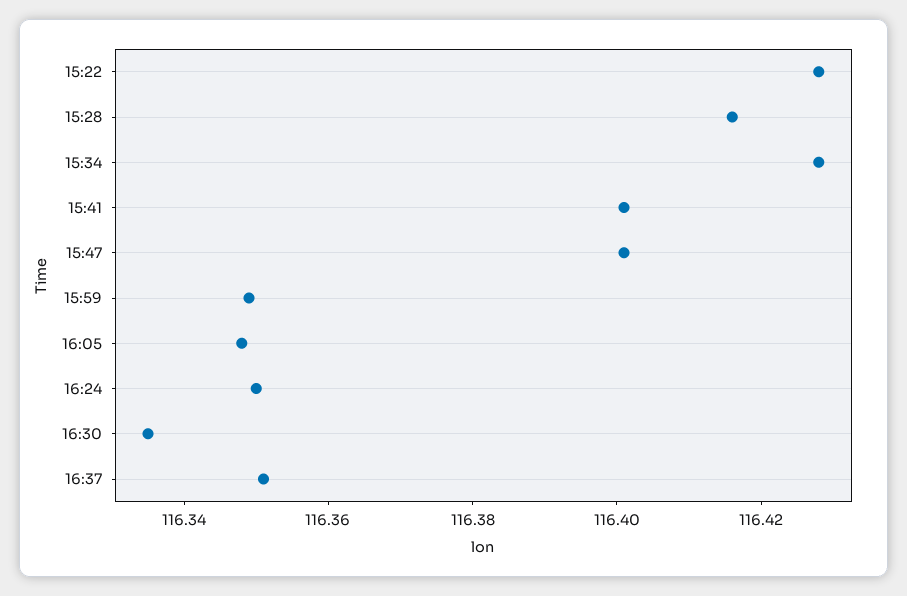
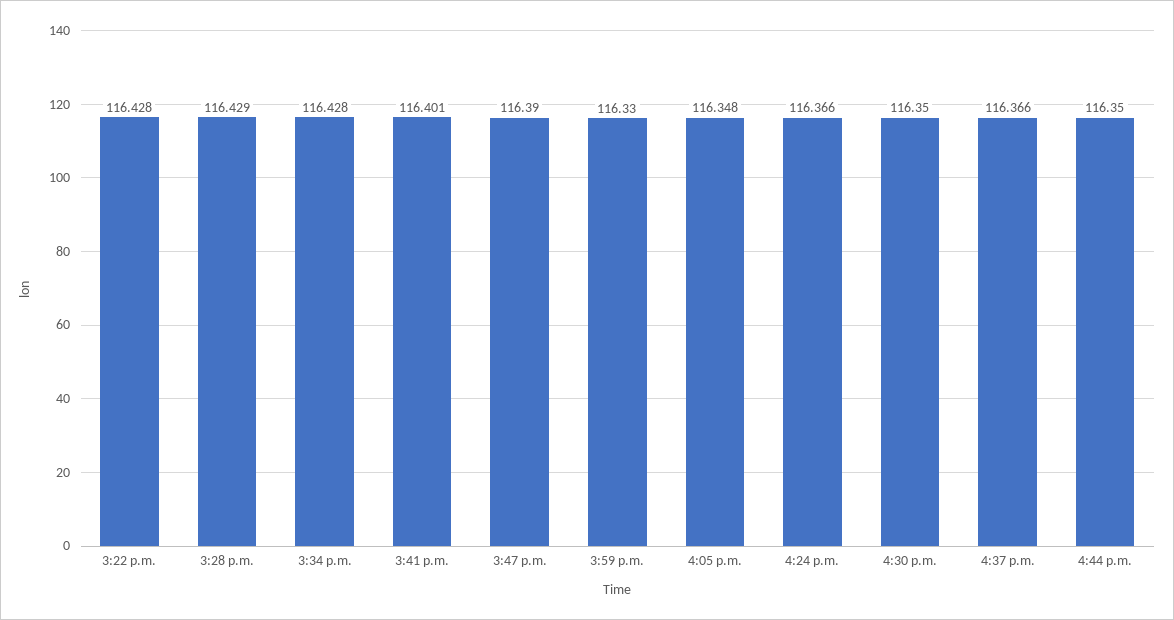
15:28: 116.415 -> 116.429
15:47: 116.4 -> 116.39
15:59: 116.35 -> 116.33
16:24: 116.35 -> 116.366
16:30: 116.335 -> 116.35
16:37: 116.35 -> 116.366
4:44 p.m.: none -> 116.35

